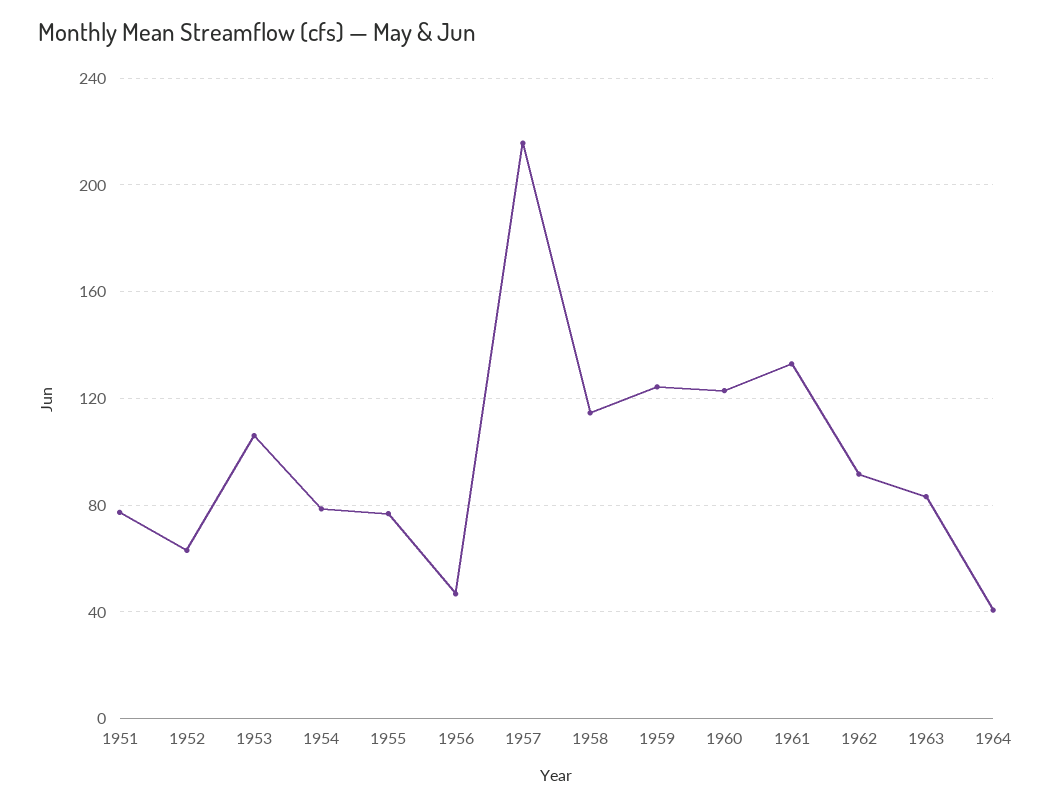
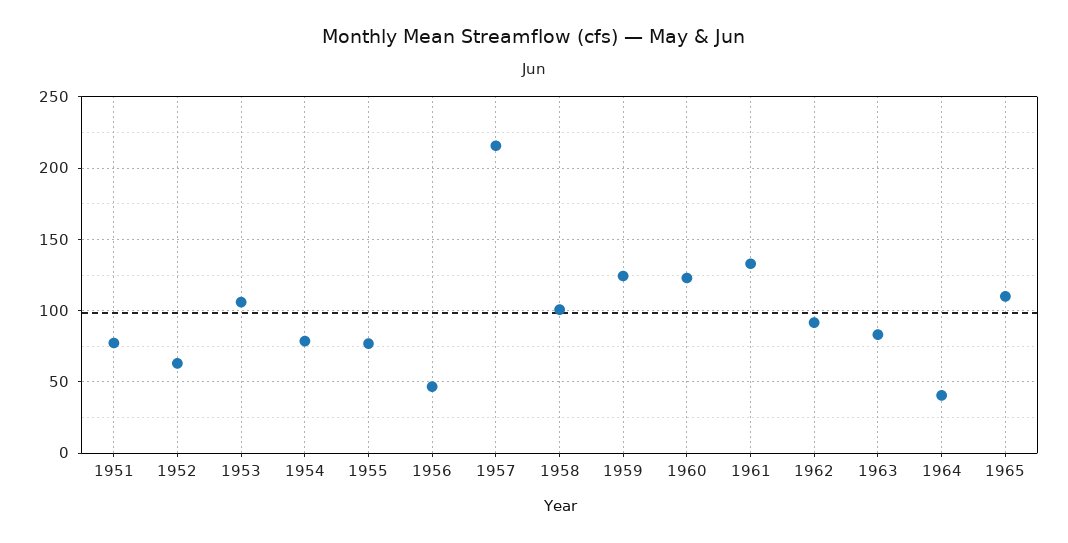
1958: 115 -> 100
1965: none -> 110

